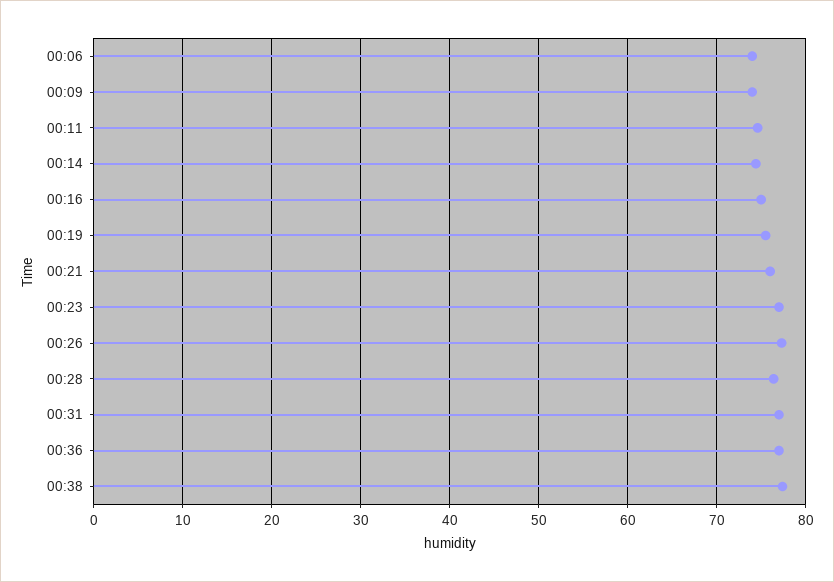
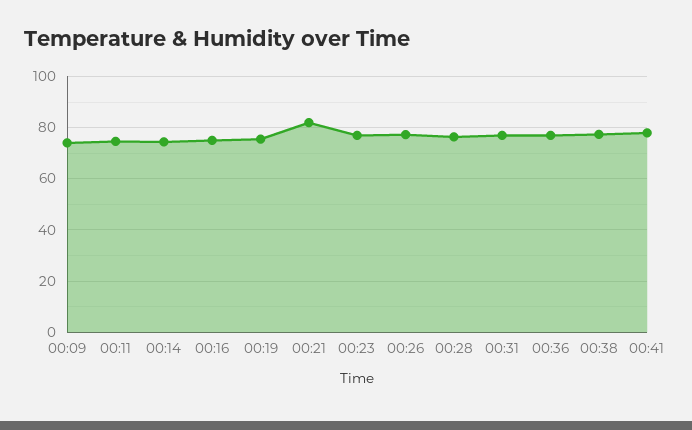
00:06: 74 -> none
00:21: 76 -> 82.5
00:41: none -> 77.5

